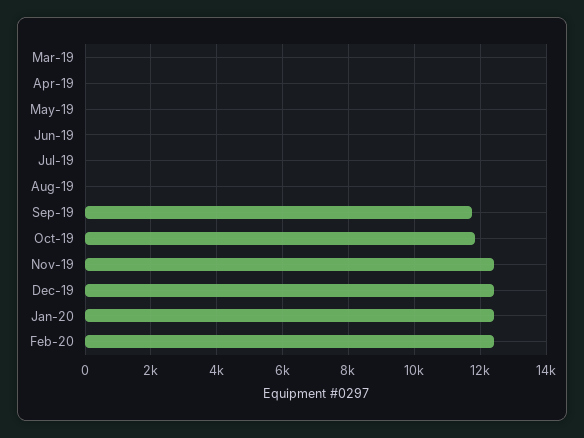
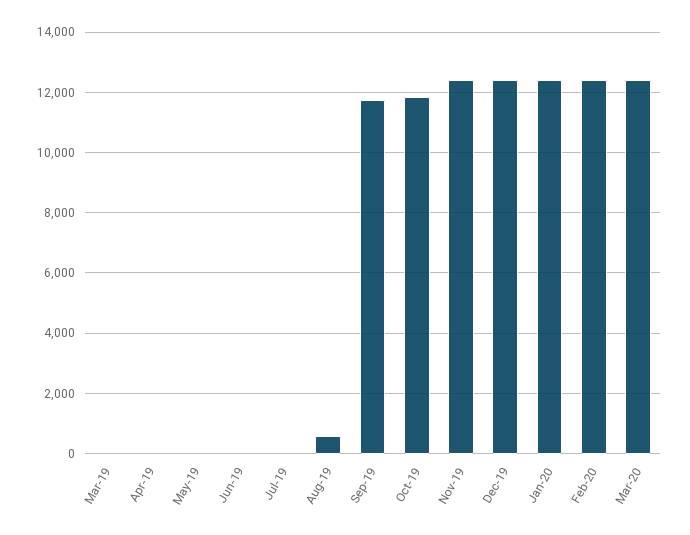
Aug-19: 0 -> 600
Mar-20: none -> 12400

